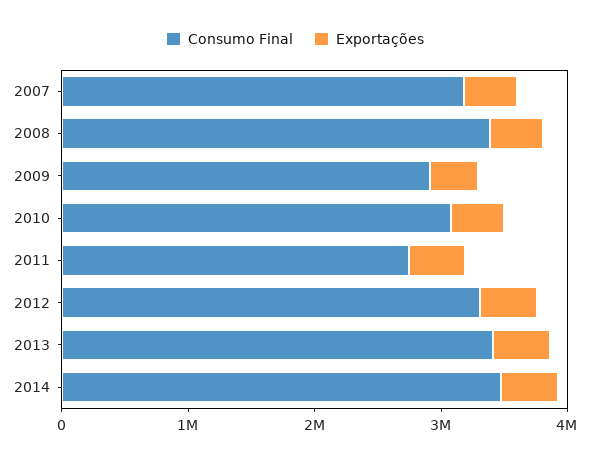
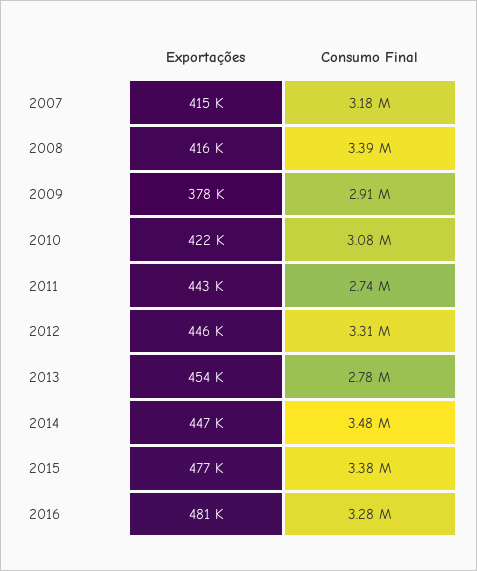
Consumo Final, 2013: 3400000 -> 2780000
Exportações, 2015: none -> 477000
Consumo Final, 2015: none -> 3380000
Exportações, 2016: none -> 481000
Consumo Final, 2016: none -> 3280000

